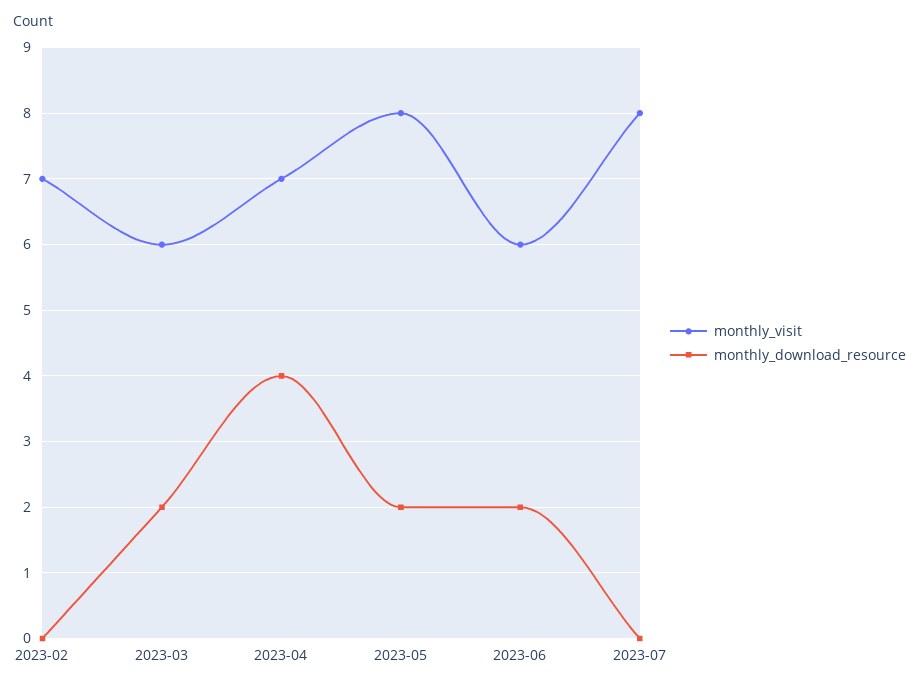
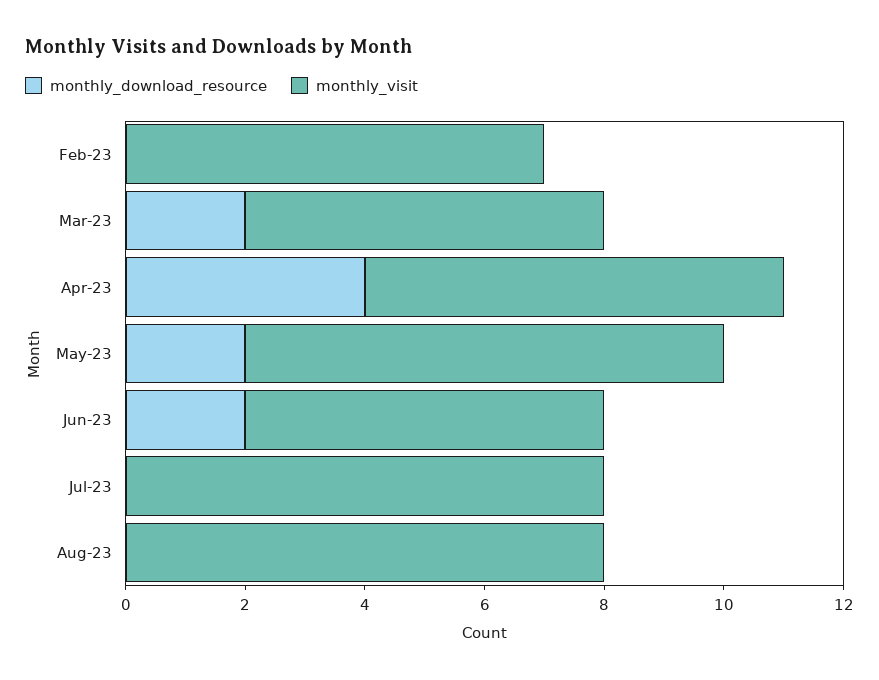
monthly_download_resource, Aug-23: none -> 0
monthly_visit, Aug-23: none -> 8

